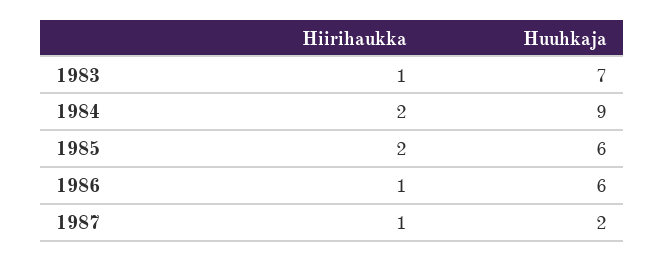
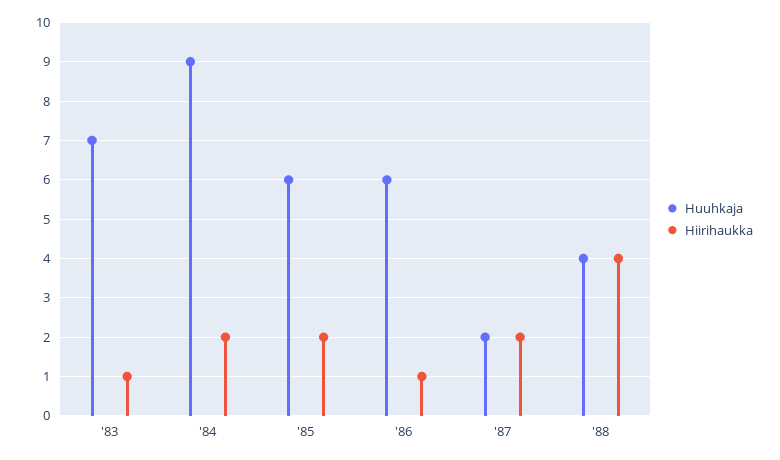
Hiirihaukka, 1987: 1 -> 2
Huuhkaja, '88: none -> 4
Hiirihaukka, '88: none -> 4

